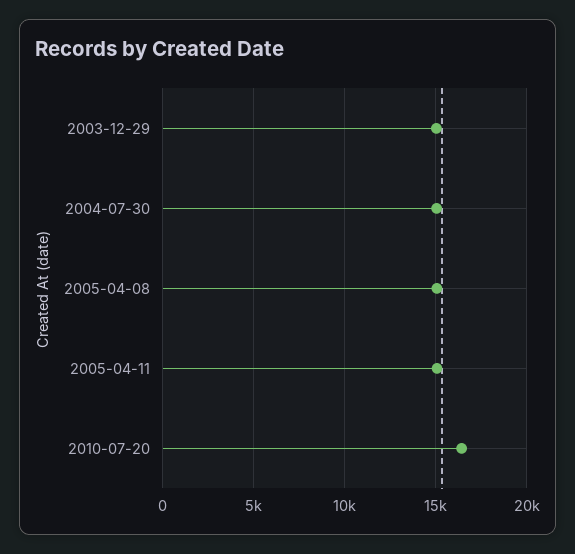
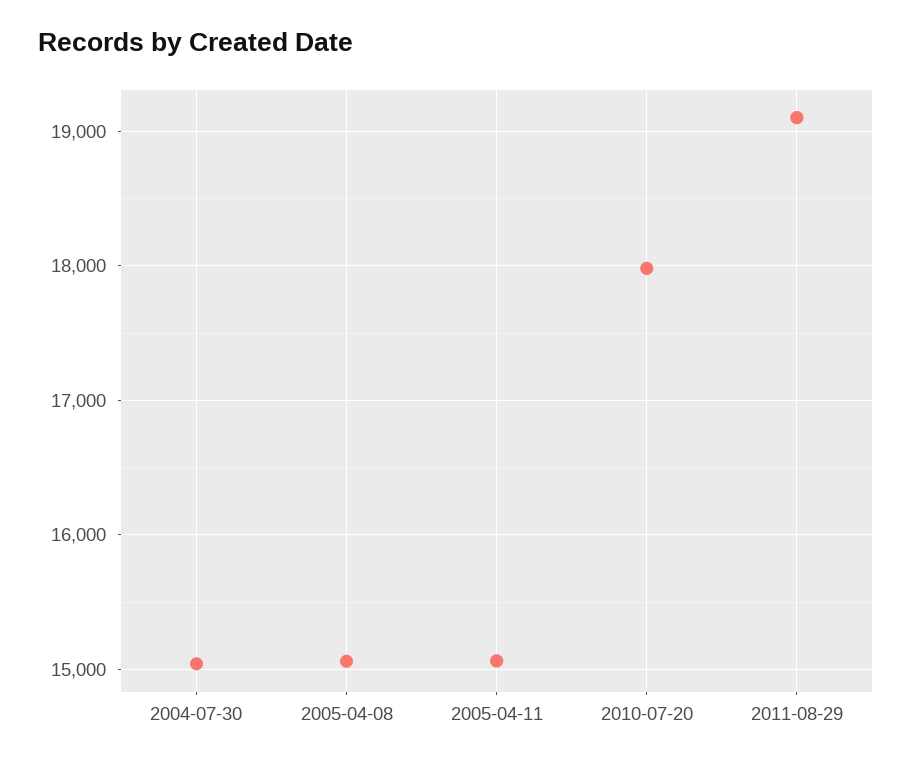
2003-12-29: 15000 -> none
2010-07-20: 16500 -> 18000
2011-08-29: none -> 19100

